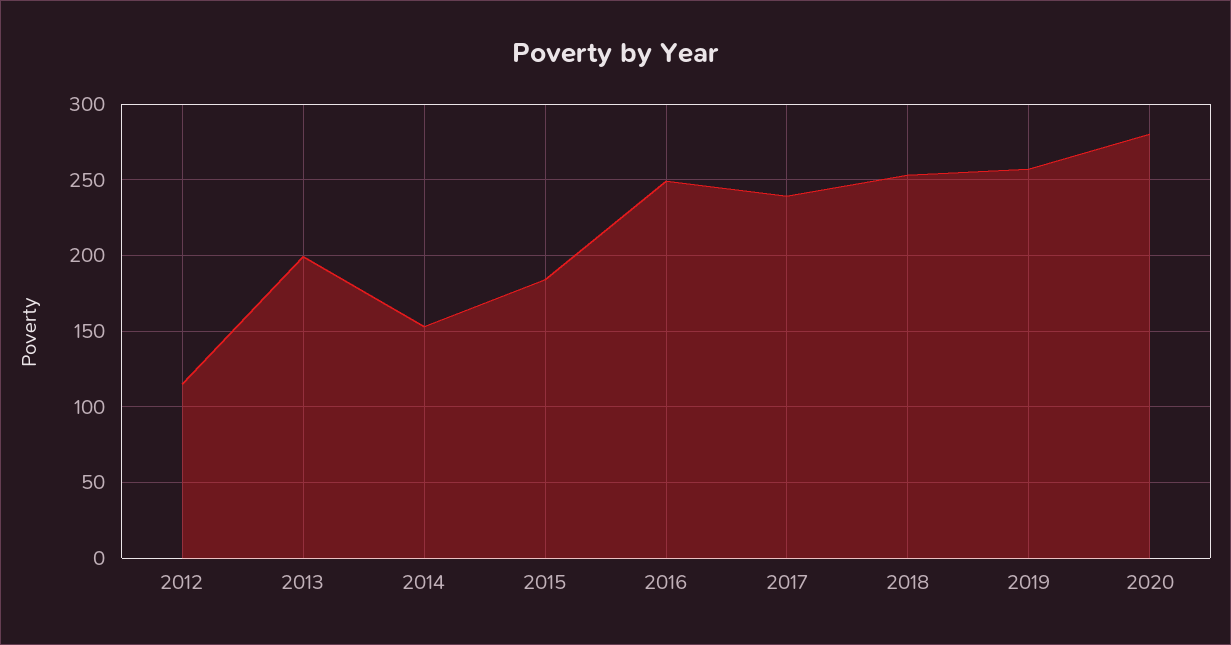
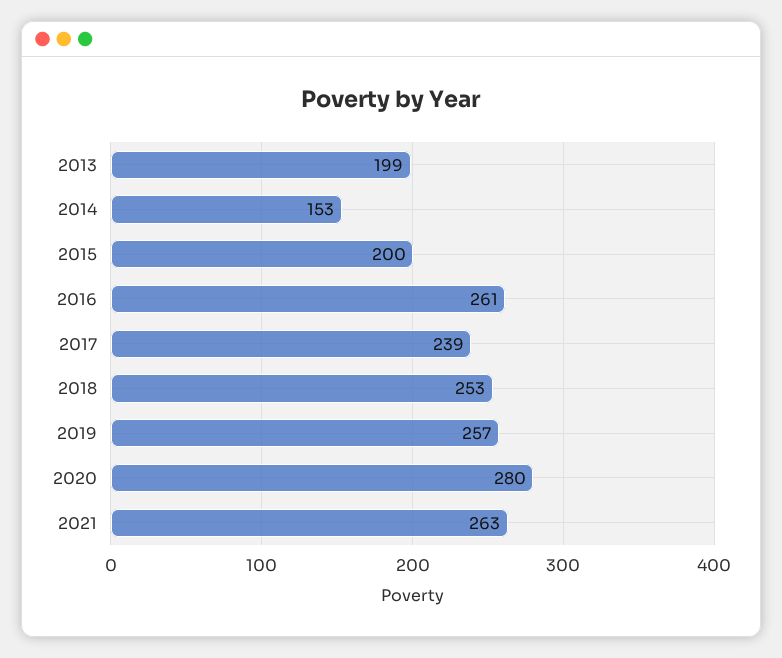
2012: 115 -> none
2015: 185 -> 200
2016: 250 -> 261
2021: none -> 263

